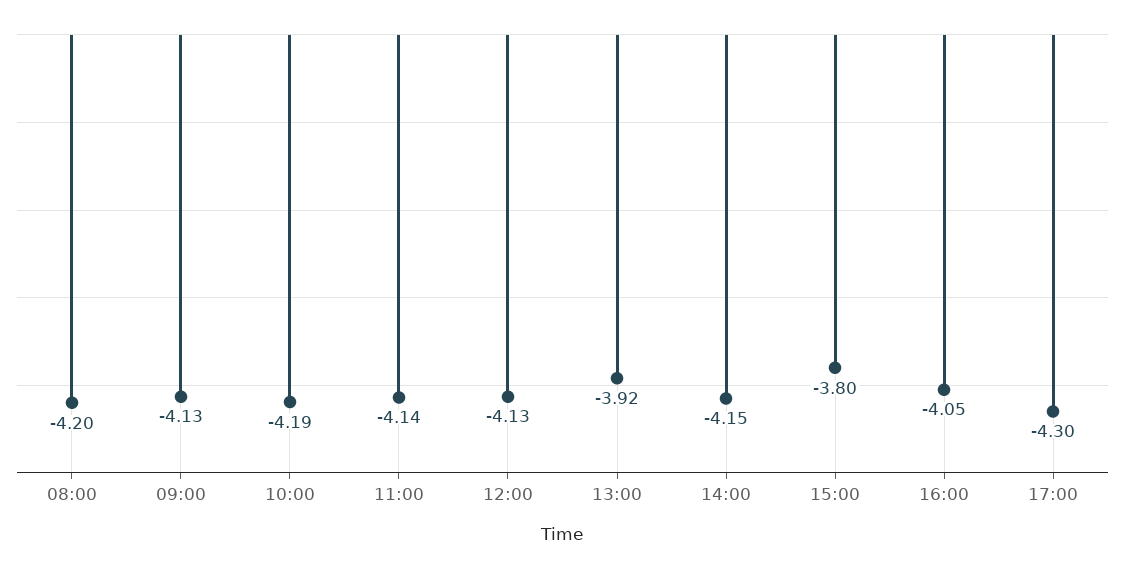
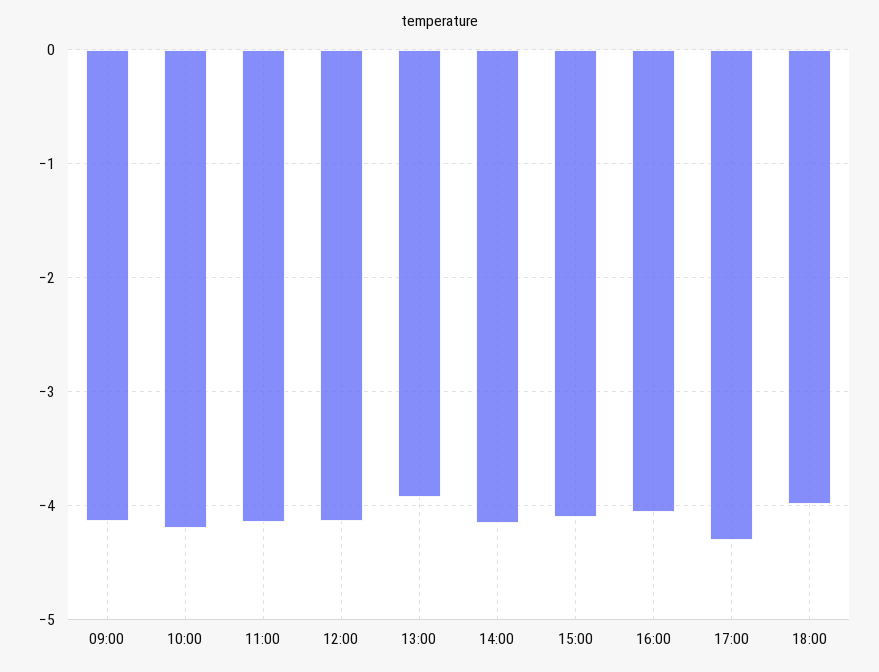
08:00: -4.2 -> none
15:00: -3.8 -> -4.1
18:00: none -> -4

